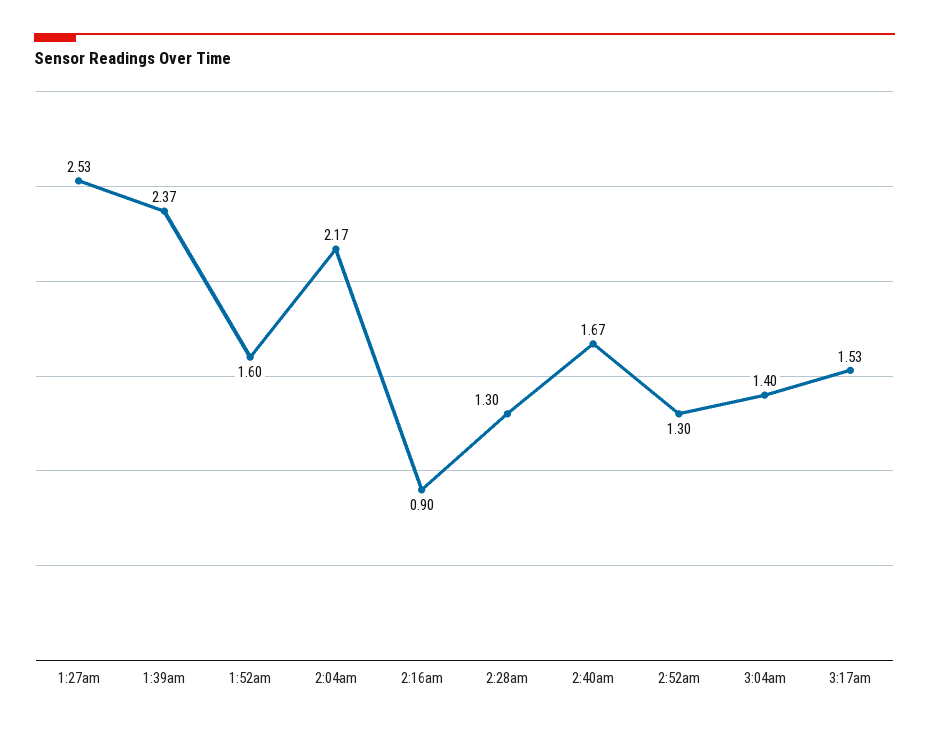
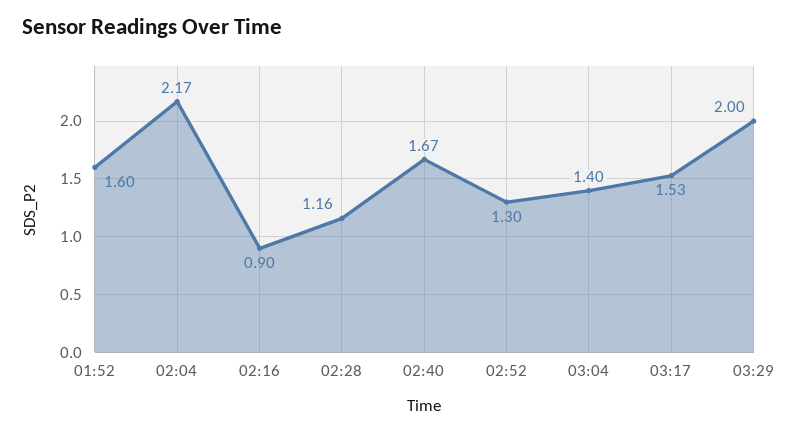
1:27am: 2.53 -> none
1:39am: 2.37 -> none
2:28am: 1.3 -> 1.16
03:29: none -> 2

